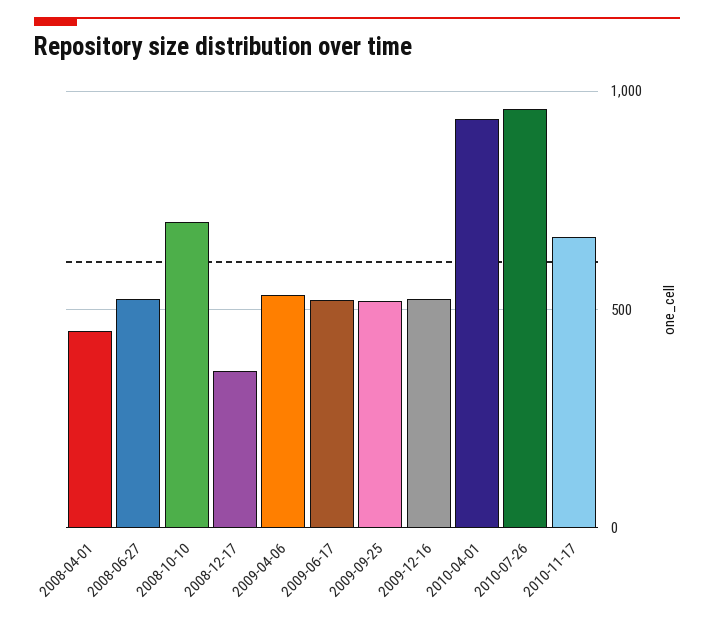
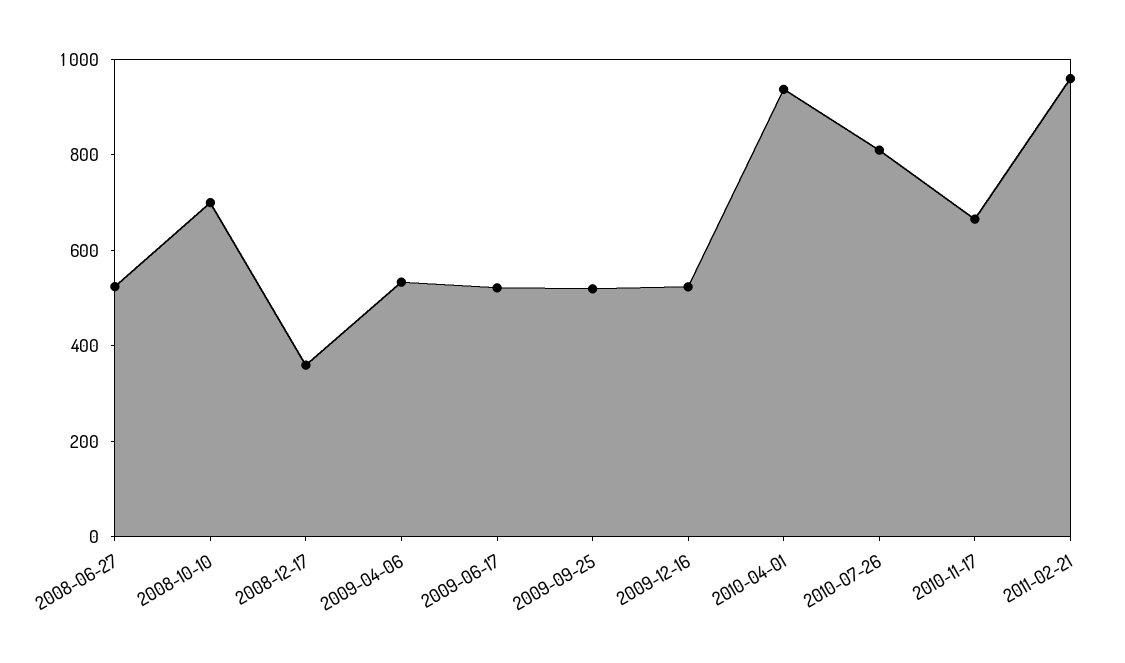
2008-04-01: 450 -> none
2010-07-26: 950 -> 800
2011-02-21: none -> 950

